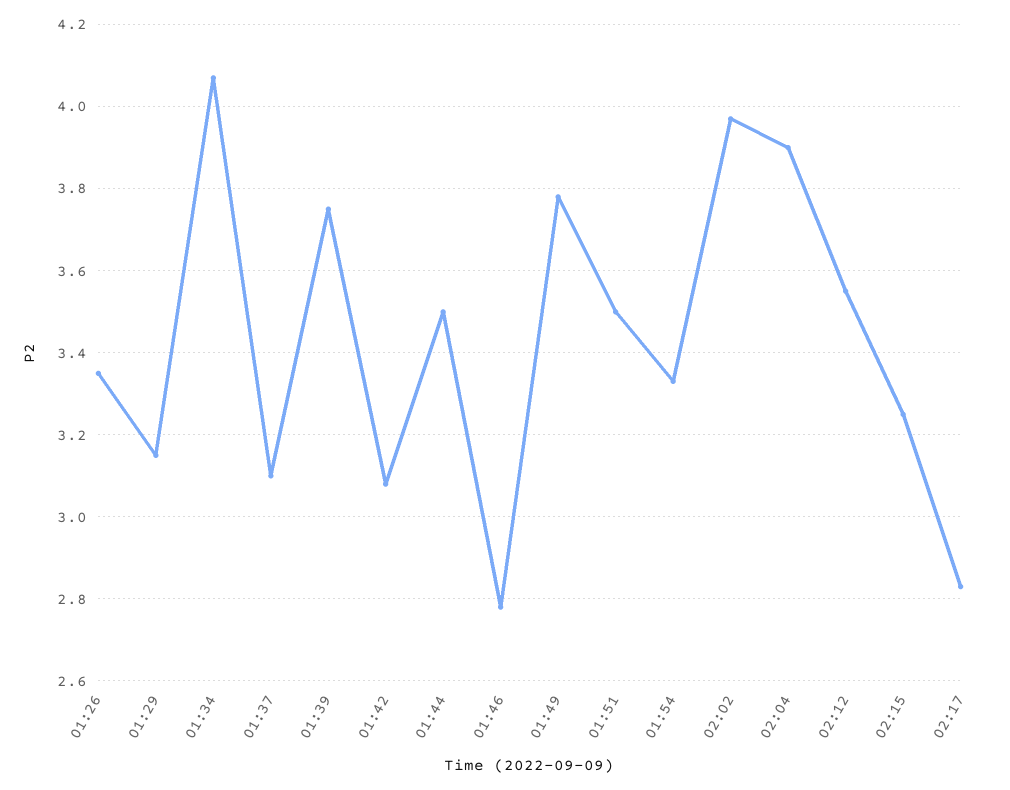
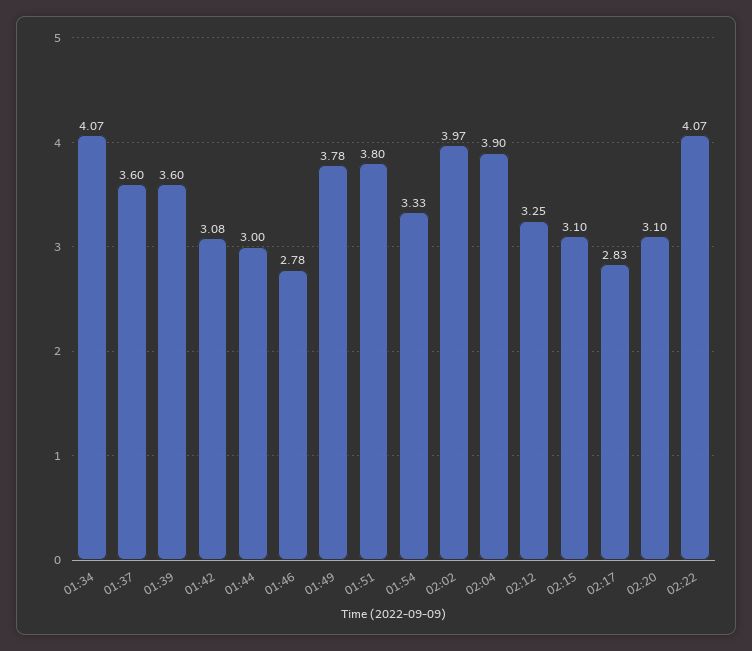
01:26: 3.35 -> none
01:29: 3.15 -> none
01:37: 3.1 -> 3.6
01:39: 3.75 -> 3.6
01:44: 3.5 -> 3
01:51: 3.5 -> 3.8
02:12: 3.55 -> 3.25
02:15: 3.25 -> 3.1
02:20: none -> 3.1
02:22: none -> 4.07

